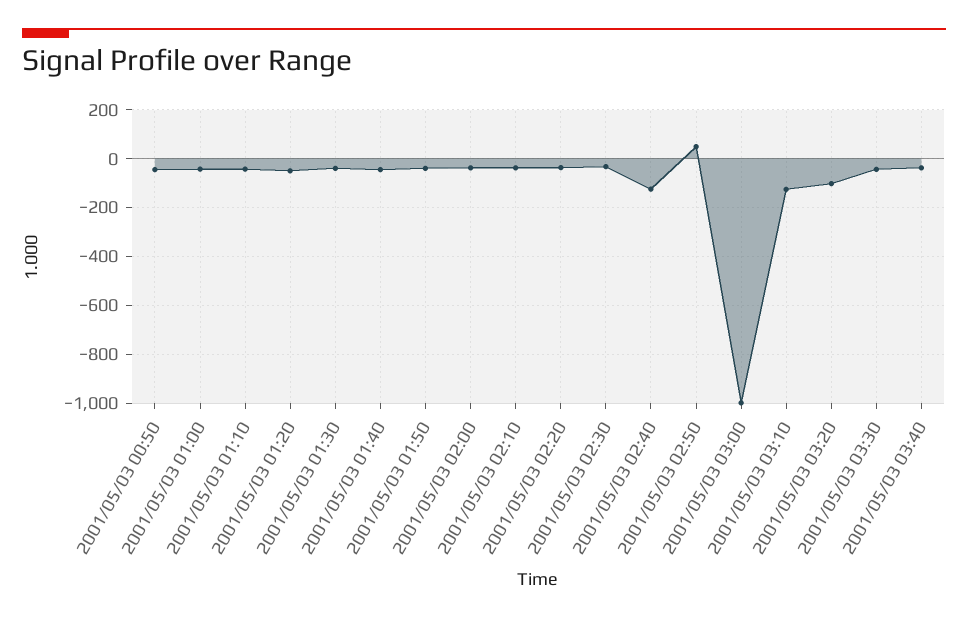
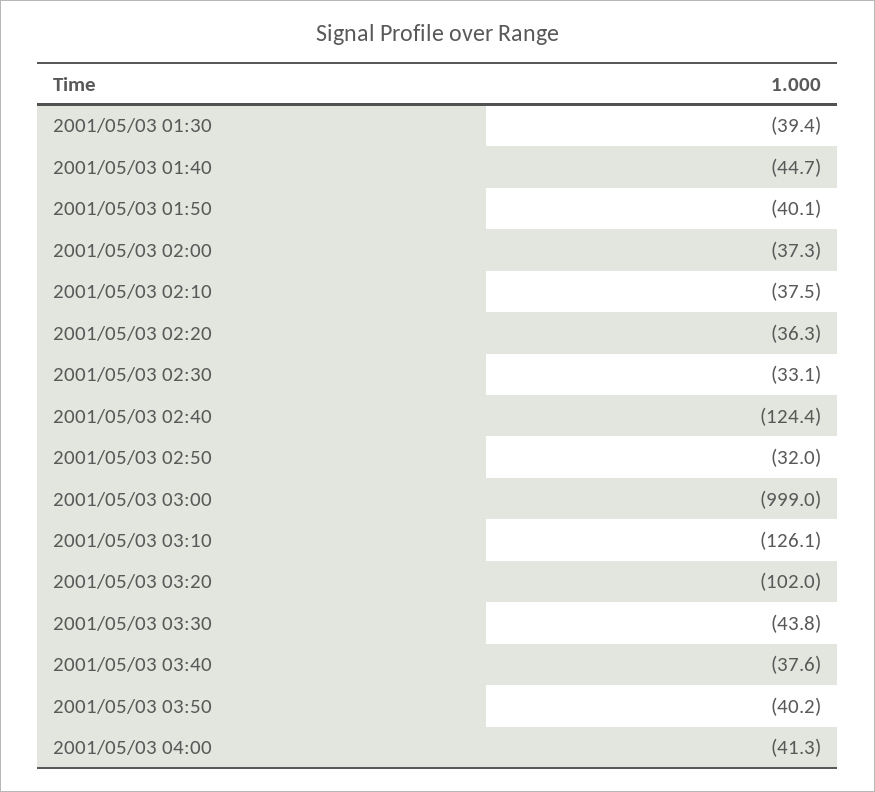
2001/05/03 00:50: -50 -> none
2001/05/03 01:00: -50 -> none
2001/05/03 01:10: -50 -> none
2001/05/03 01:20: -50 -> none
2001/05/03 02:50: 50 -> -32
2001/05/03 03:50: none -> -40.2
2001/05/03 04:00: none -> -41.3

